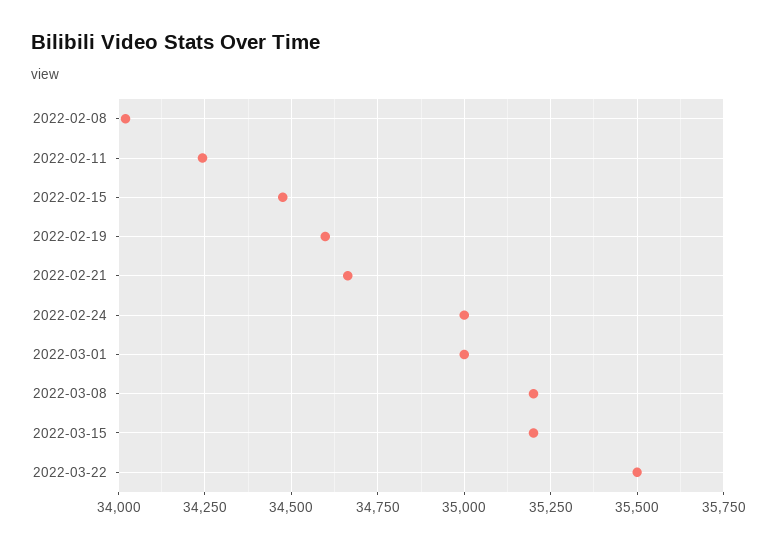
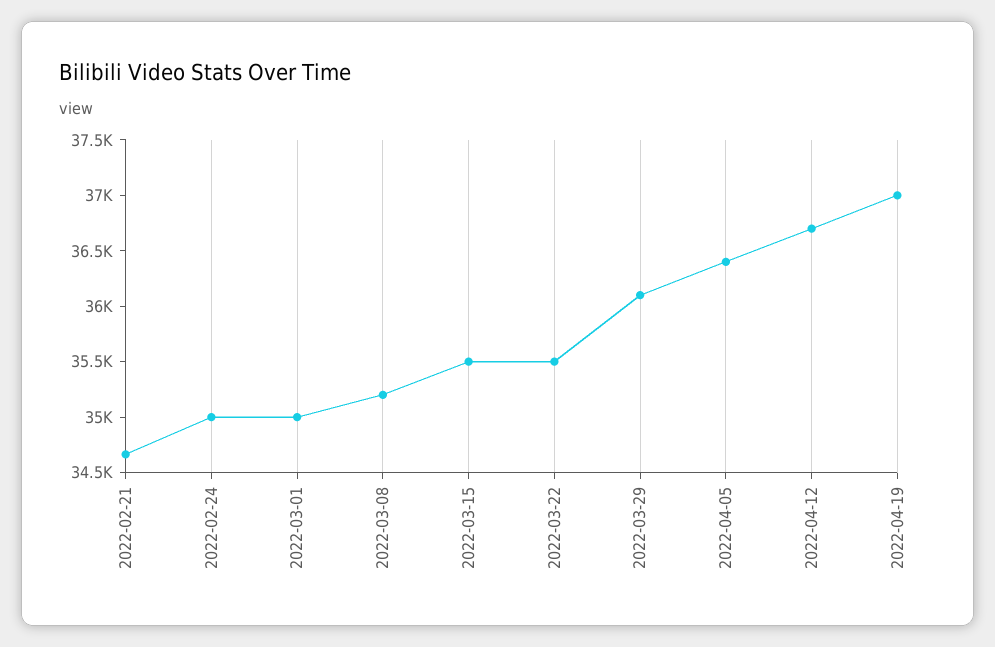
2022-02-08: 34025 -> none
2022-02-11: 34250 -> none
2022-02-15: 34475 -> none
2022-02-19: 34600 -> none
2022-03-15: 35200 -> 35500
2022-03-29: none -> 36100
2022-04-05: none -> 36400
2022-04-12: none -> 36700
2022-04-19: none -> 37000

